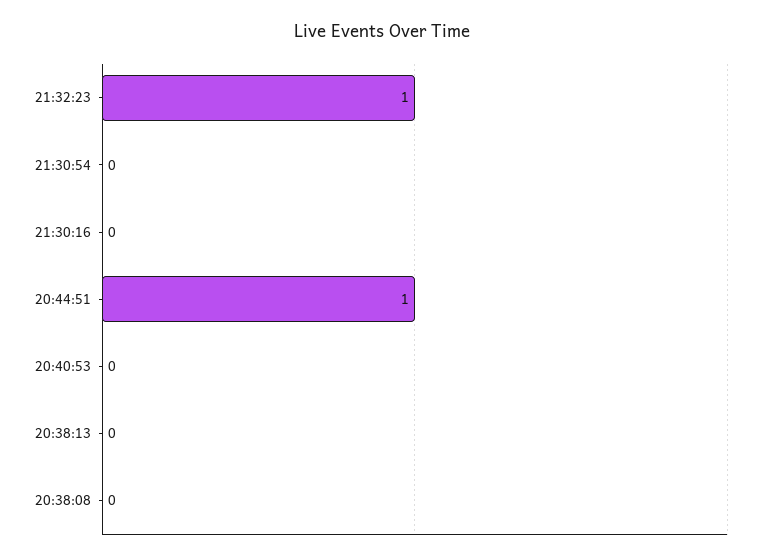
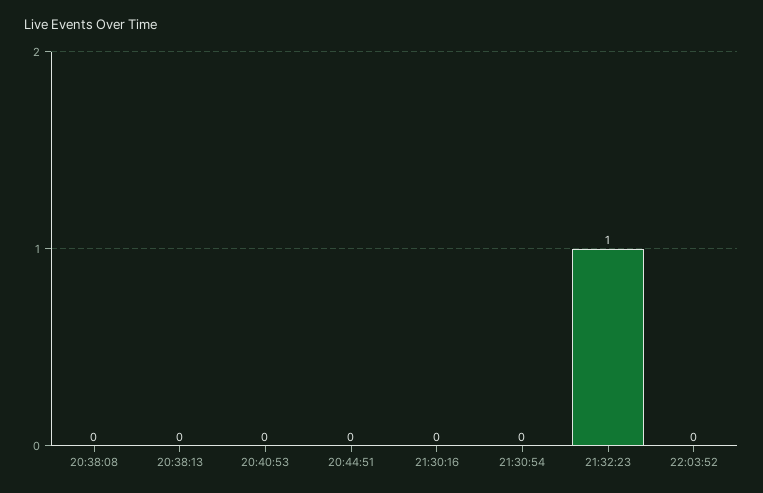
20:44:51: 1 -> 0
22:03:52: none -> 0

